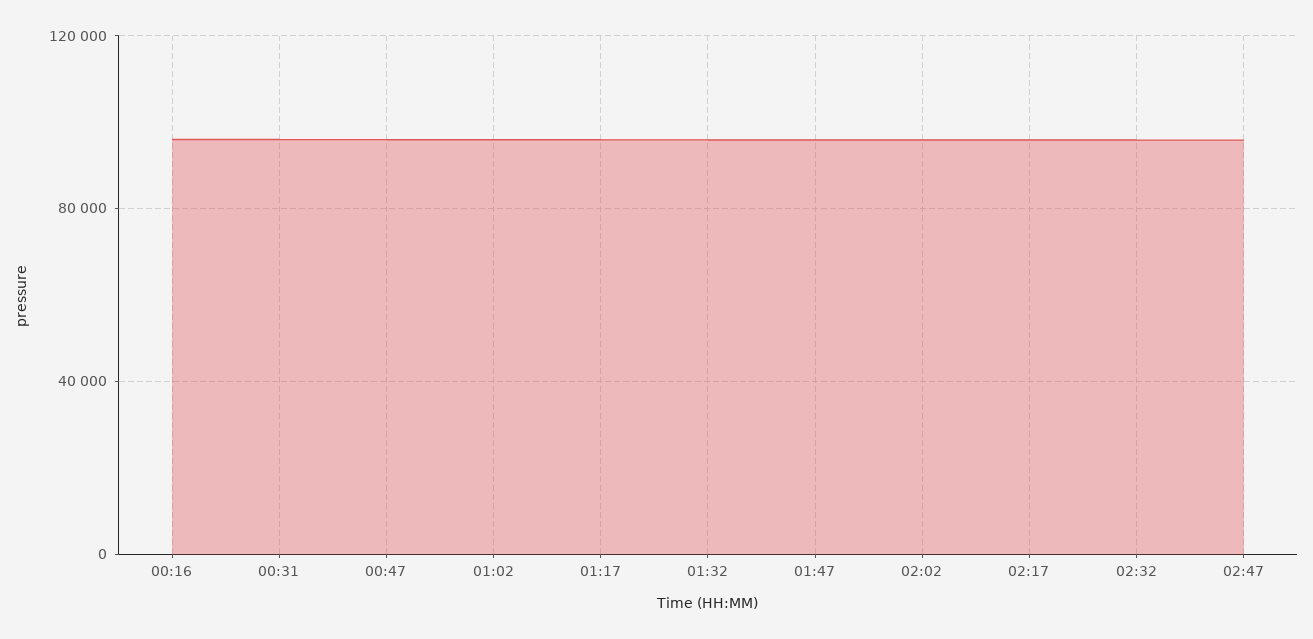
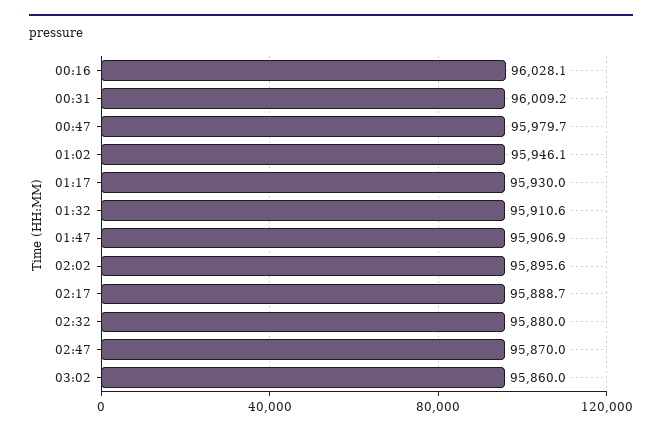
03:02: none -> 95860

